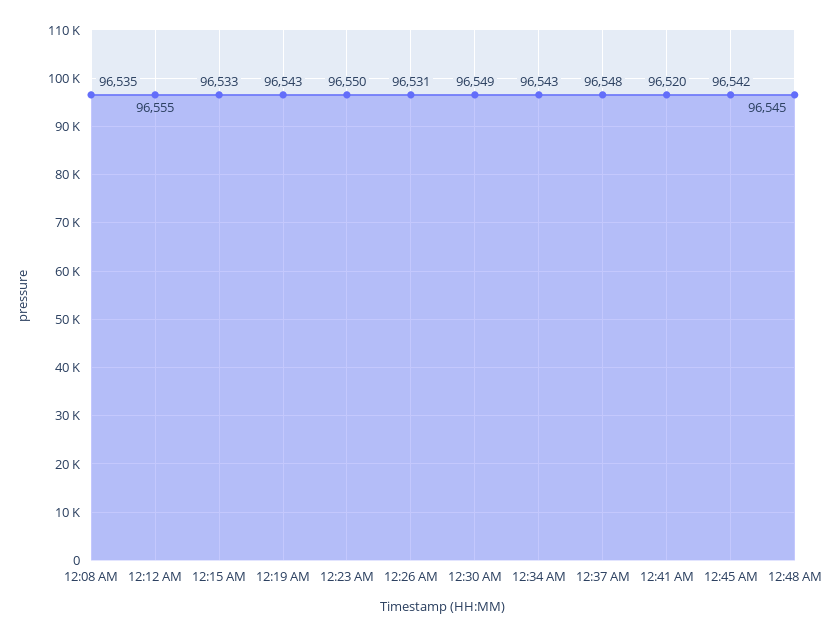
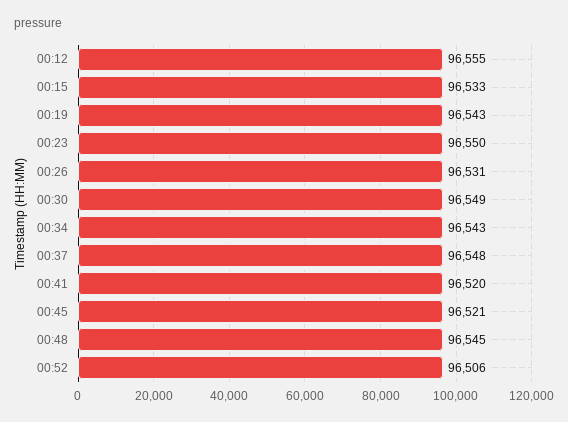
12:08 AM: 96535 -> none
12:45 AM: 96542 -> 96521
00:52: none -> 96506

